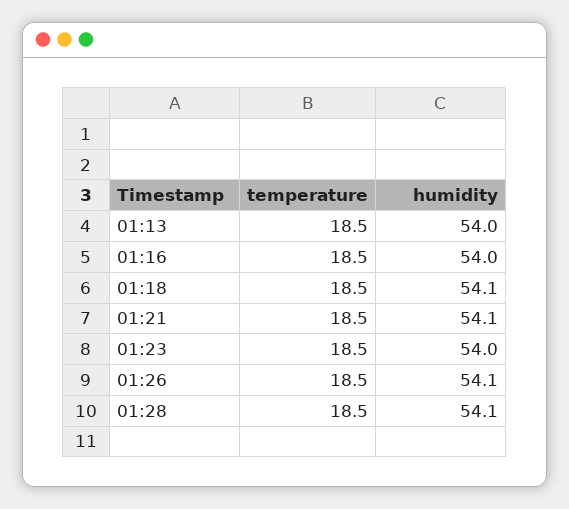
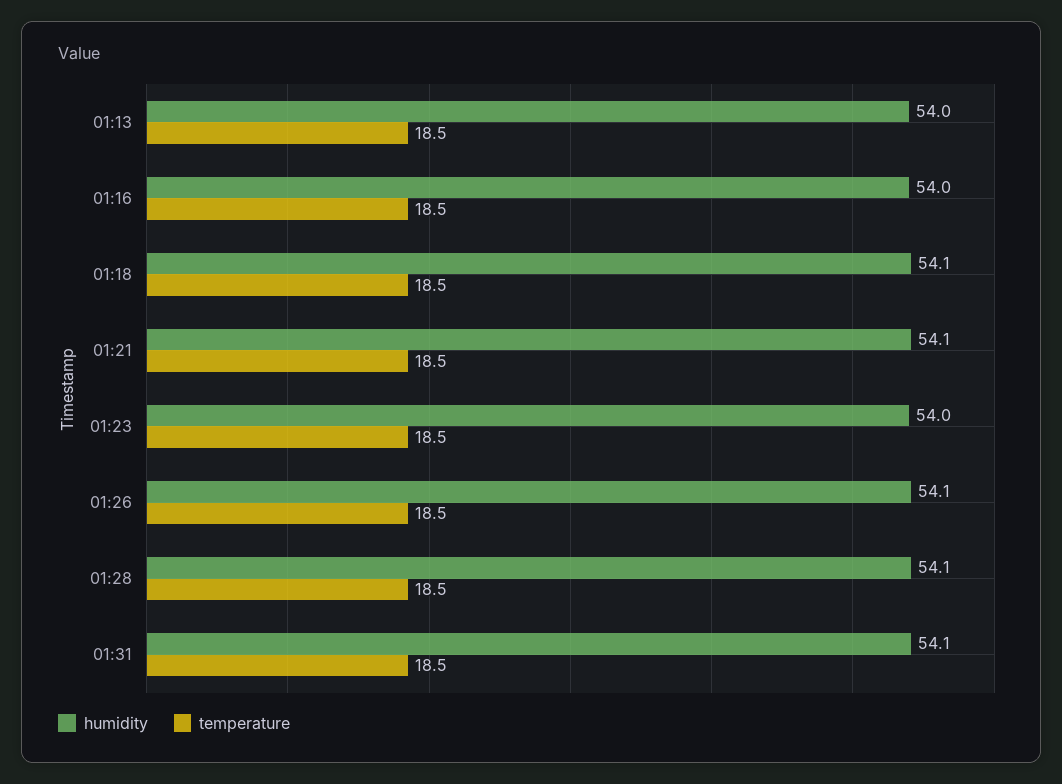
humidity, 01:31: none -> 54.1
temperature, 01:31: none -> 18.5

